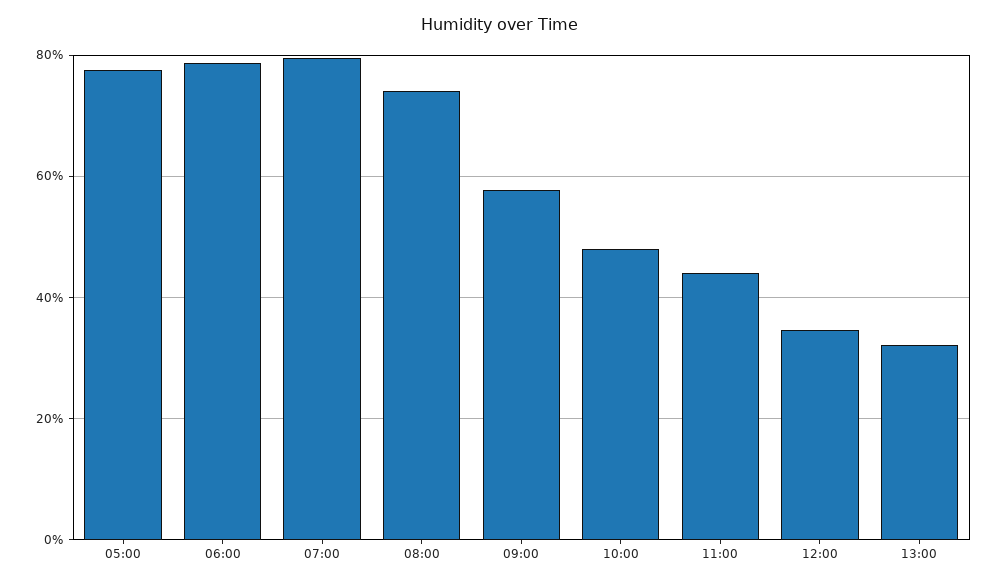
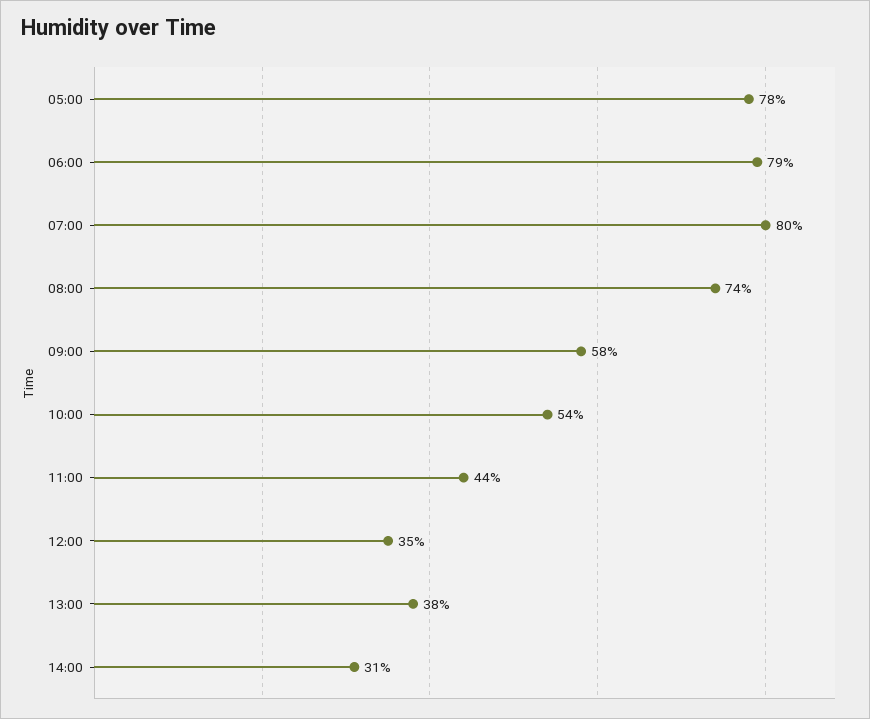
10:00: 48 -> 54
13:00: 32 -> 38
14:00: none -> 31

